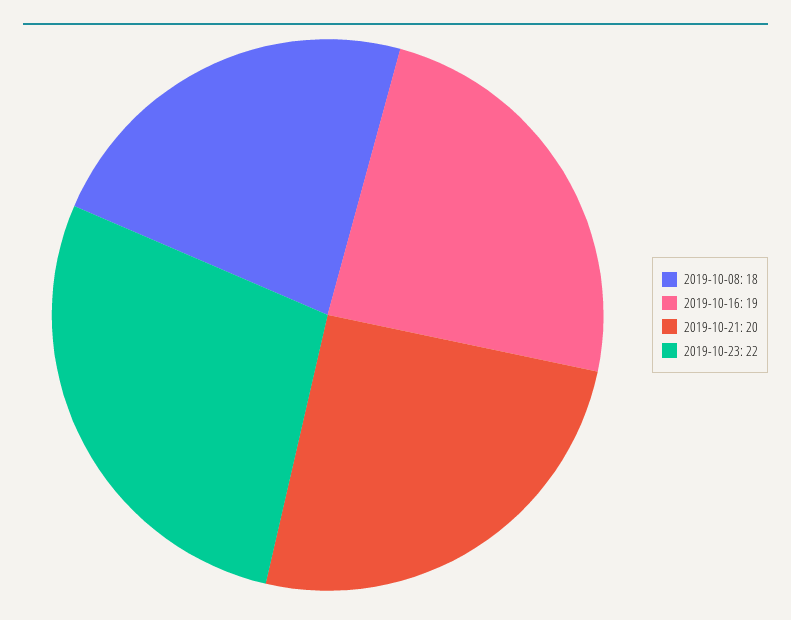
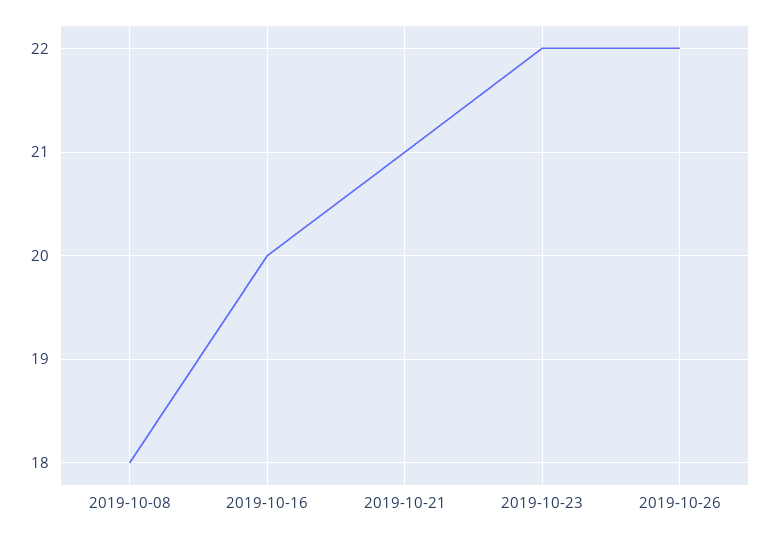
2019-10-16: 19 -> 20
2019-10-21: 20 -> 21
2019-10-26: none -> 22

